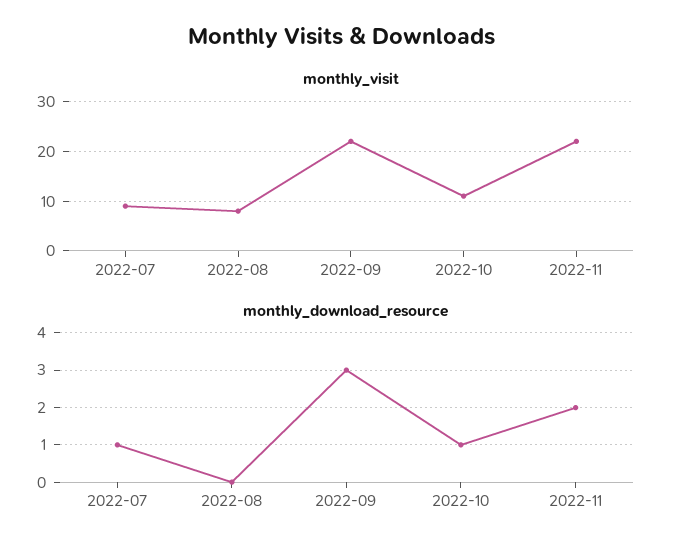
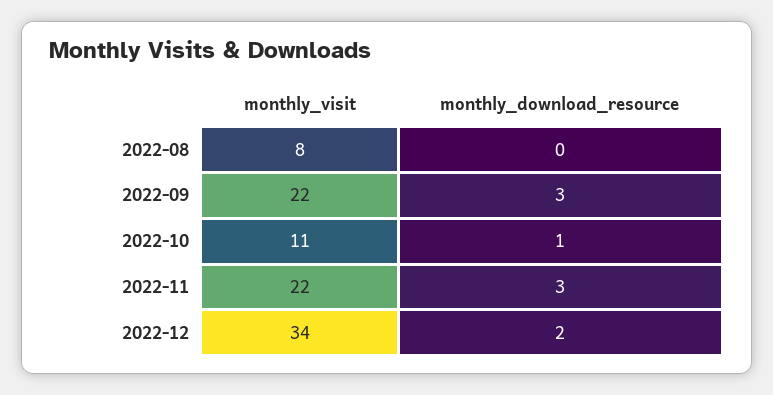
monthly_visit, 2022-07: 10 -> none
monthly_download_resource, 2022-07: 1 -> none
monthly_download_resource, 2022-11: 2 -> 3
monthly_visit, 2022-12: none -> 34
monthly_download_resource, 2022-12: none -> 2

